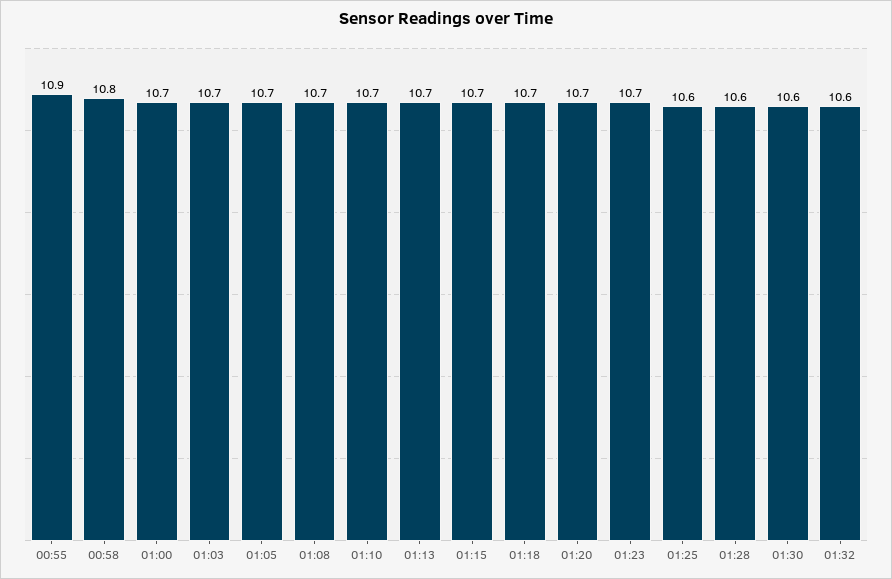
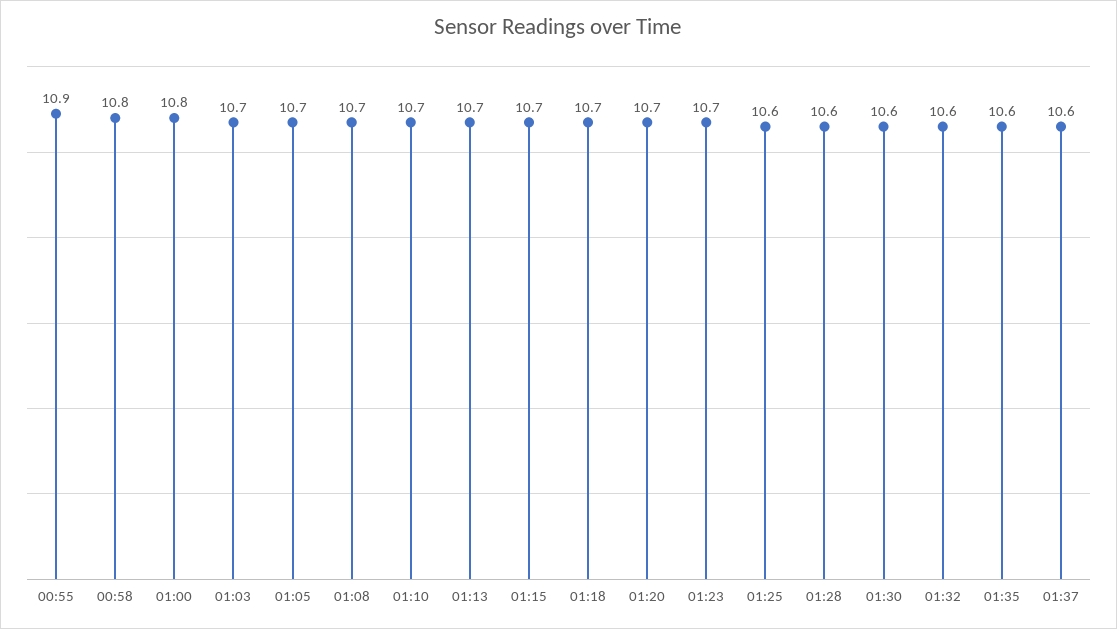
01:00: 10.7 -> 10.8
01:35: none -> 10.6
01:37: none -> 10.6

